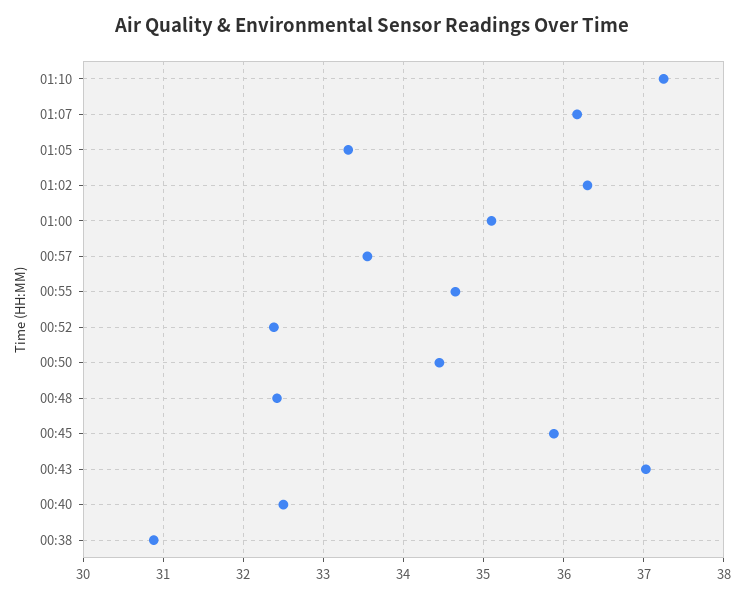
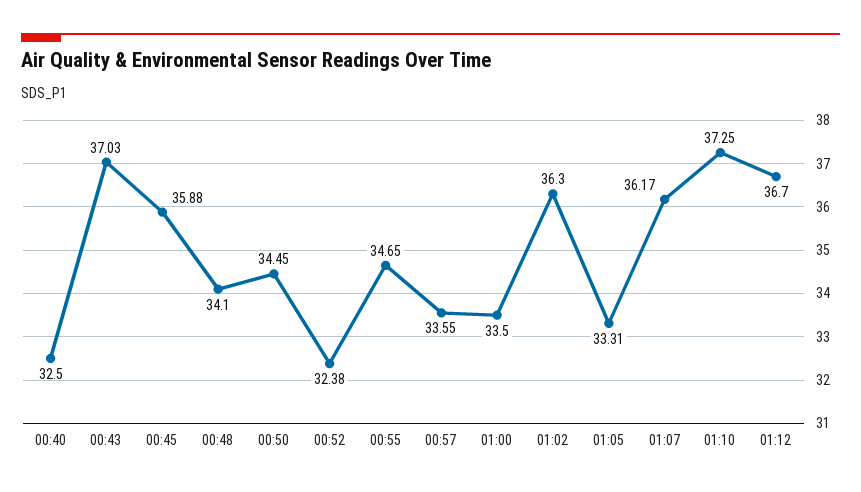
01:00: 35.1 -> 33.5
00:48: 32.4 -> 34.1
00:38: 30.9 -> none
01:12: none -> 36.7

